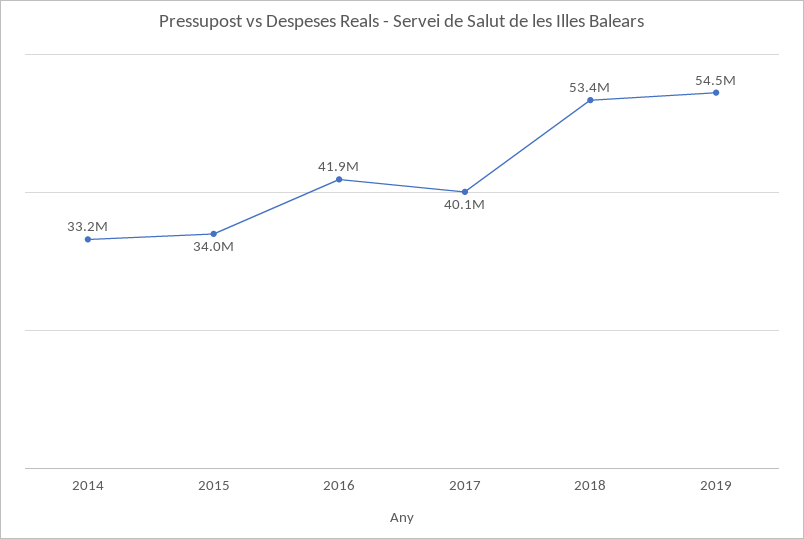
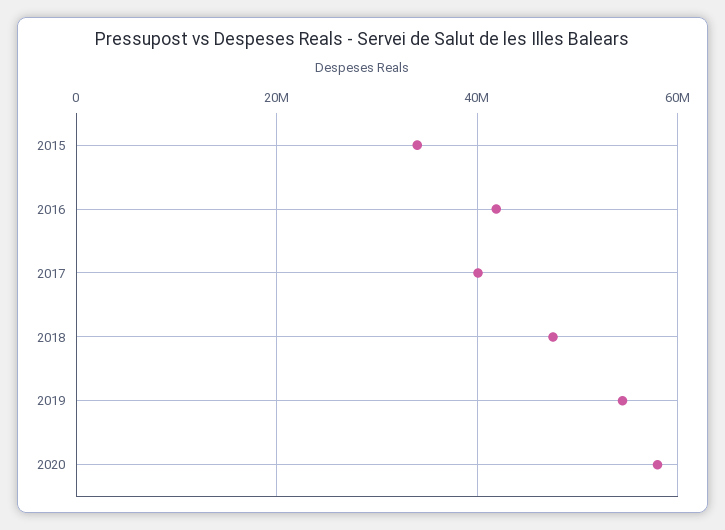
2014: 33200000 -> none
2018: 53400000 -> 48000000
2020: none -> 58000000

